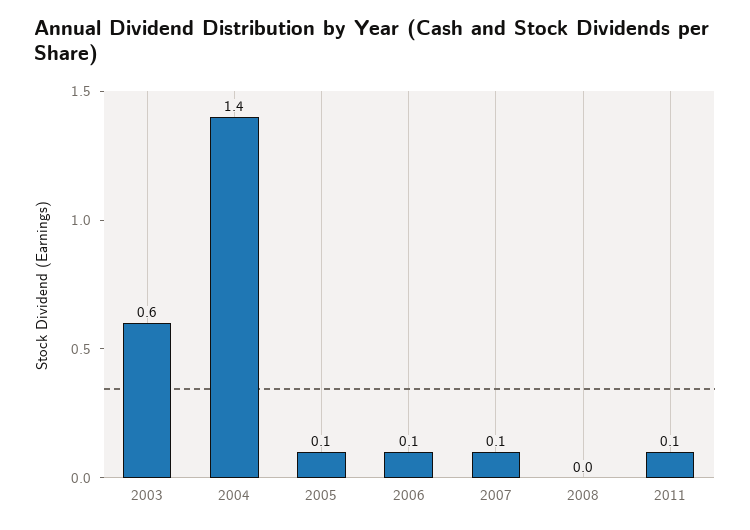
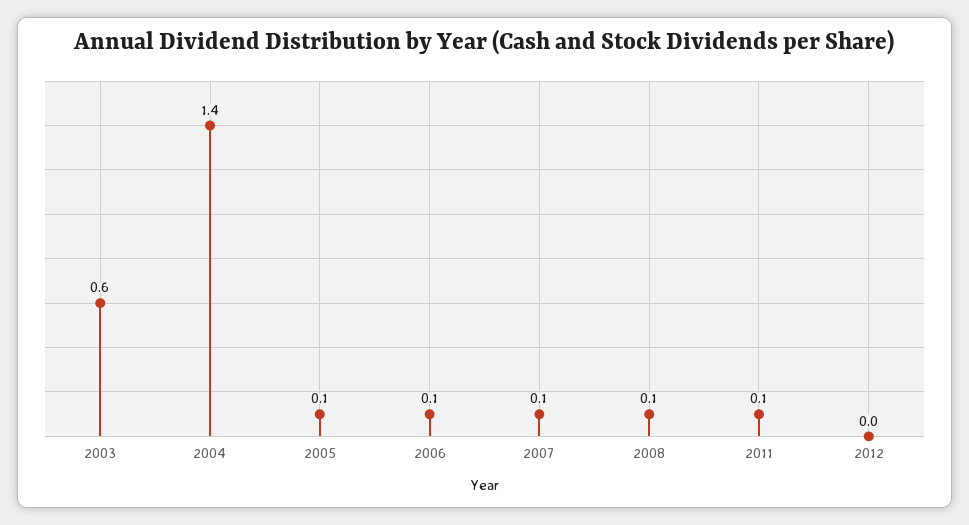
2008: 0 -> 0.1
2012: none -> 0

